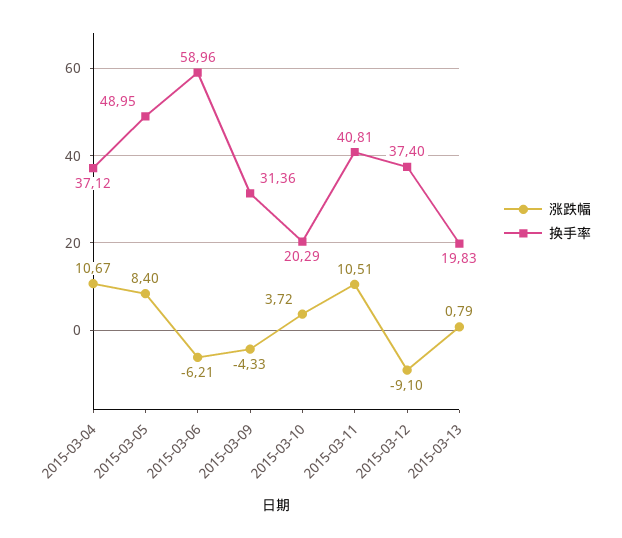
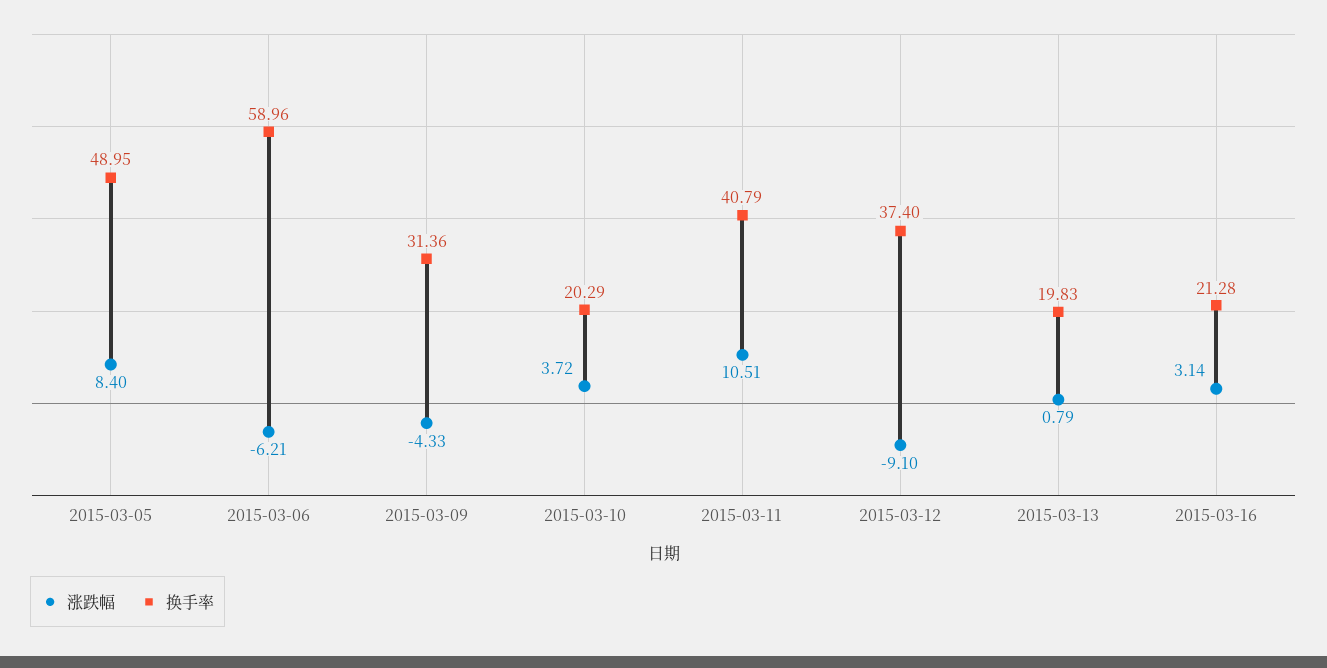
涨跌幅, 2015-03-04: 10.67 -> none
换手率, 2015-03-04: 37.12 -> none
换手率, 2015-03-11: 40.81 -> 40.79
涨跌幅, 2015-03-16: none -> 3.14
换手率, 2015-03-16: none -> 21.28

